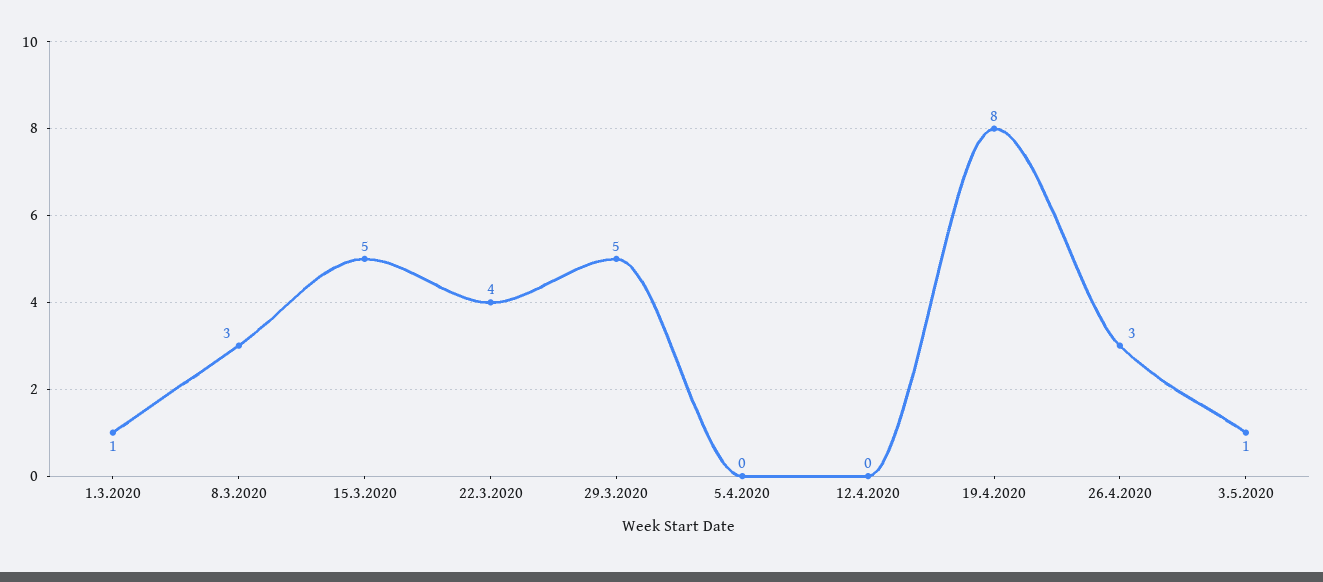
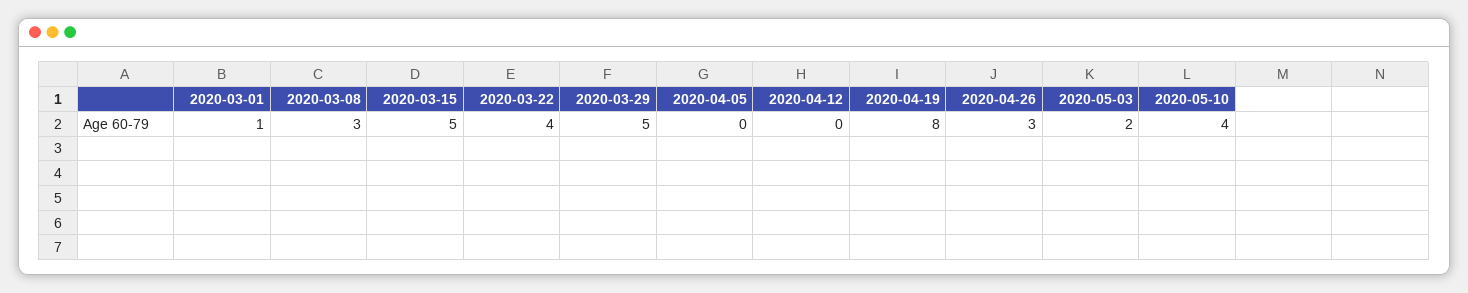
3.5.2020: 1 -> 2
2020-05-10: none -> 4

